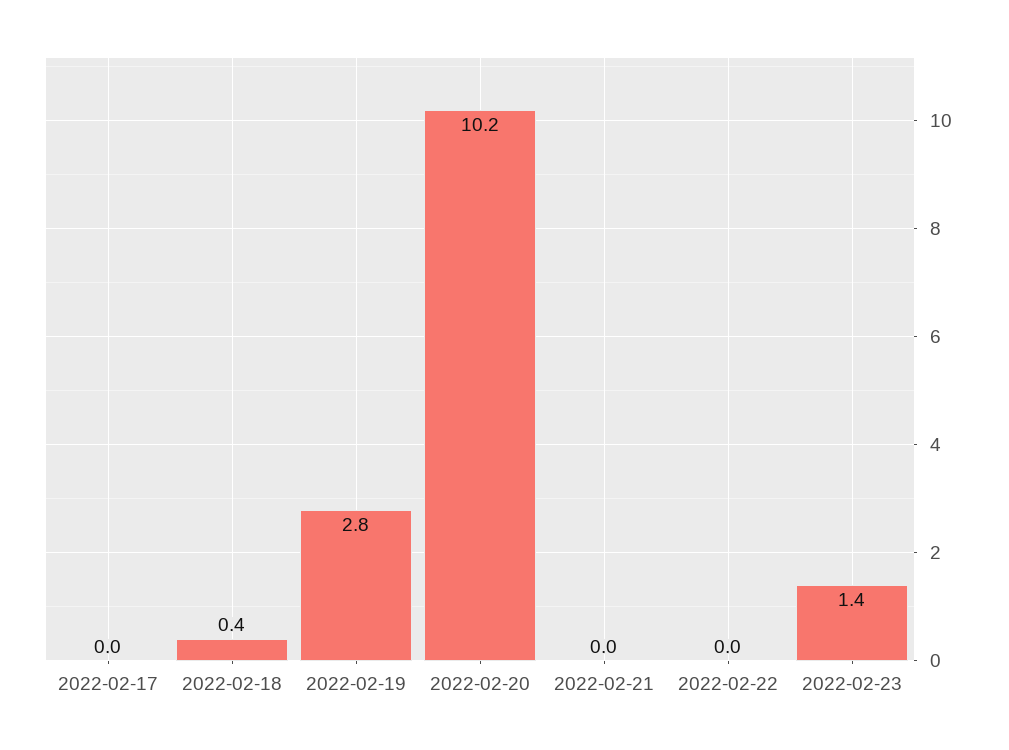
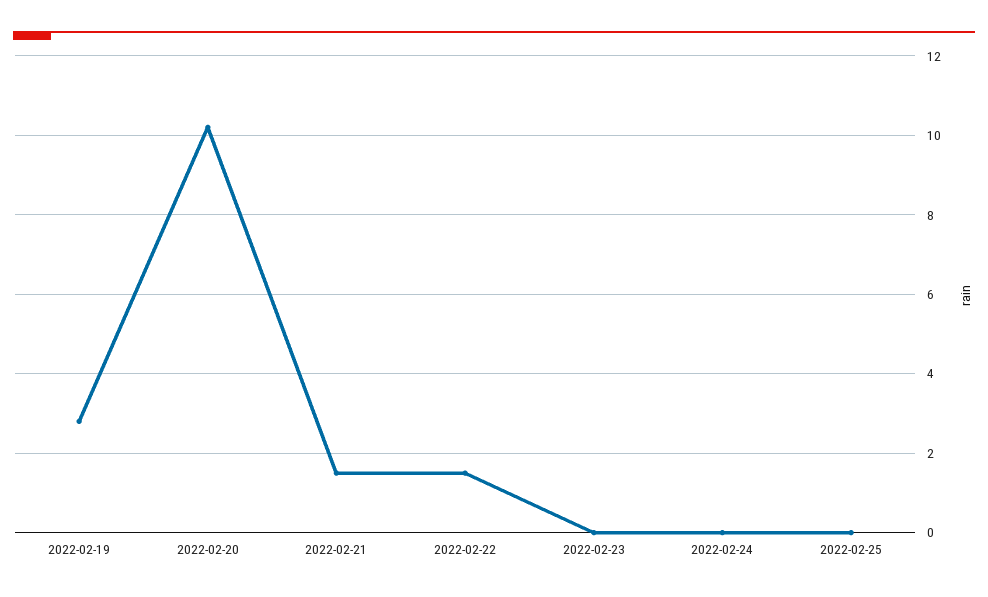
2022-02-17: 0 -> none
2022-02-18: 0.4 -> none
2022-02-21: 0 -> 1.5
2022-02-22: 0 -> 1.5
2022-02-23: 1.4 -> 0
2022-02-24: none -> 0
2022-02-25: none -> 0

